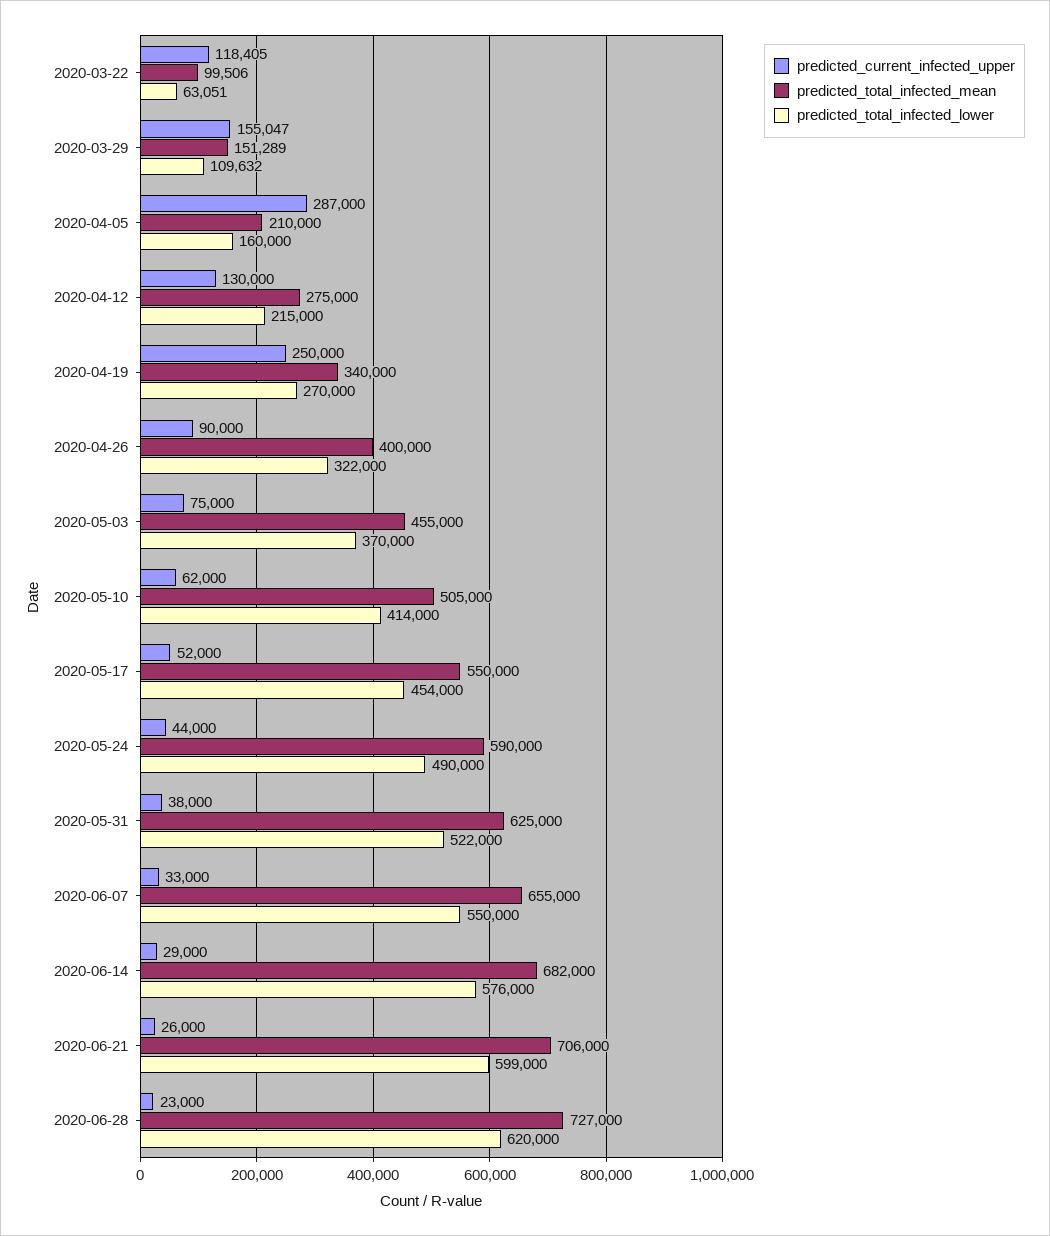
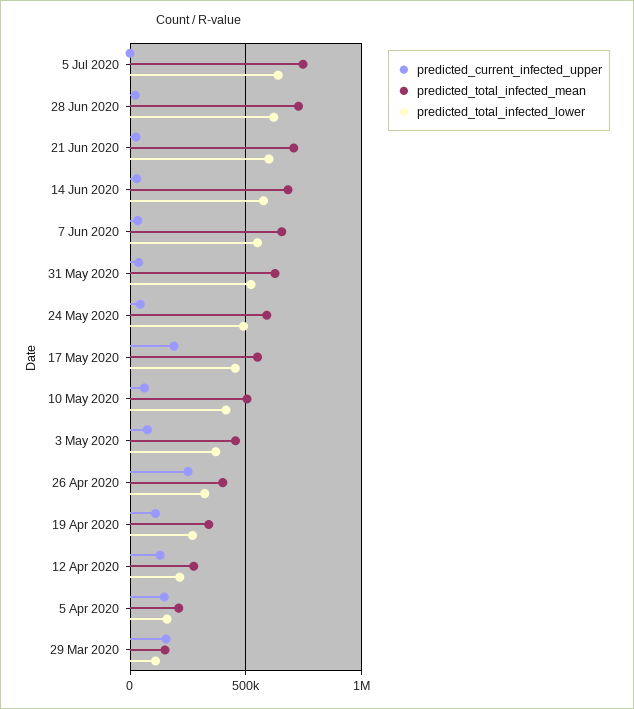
predicted_current_infected_upper, 2020-03-22: 118405 -> none
predicted_total_infected_mean, 2020-03-22: 99506 -> none
predicted_total_infected_lower, 2020-03-22: 63051 -> none
predicted_current_infected_upper, 2020-04-05: 287000 -> 150000
predicted_current_infected_upper, 2020-04-19: 250000 -> 100000
predicted_current_infected_upper, 2020-04-26: 90000 -> 250000
predicted_current_infected_upper, 2020-05-17: 52000 -> 200000
predicted_current_infected_upper, 5 Jul 2020: none -> 0
predicted_total_infected_mean, 5 Jul 2020: none -> 750000
predicted_total_infected_lower, 5 Jul 2020: none -> 650000

